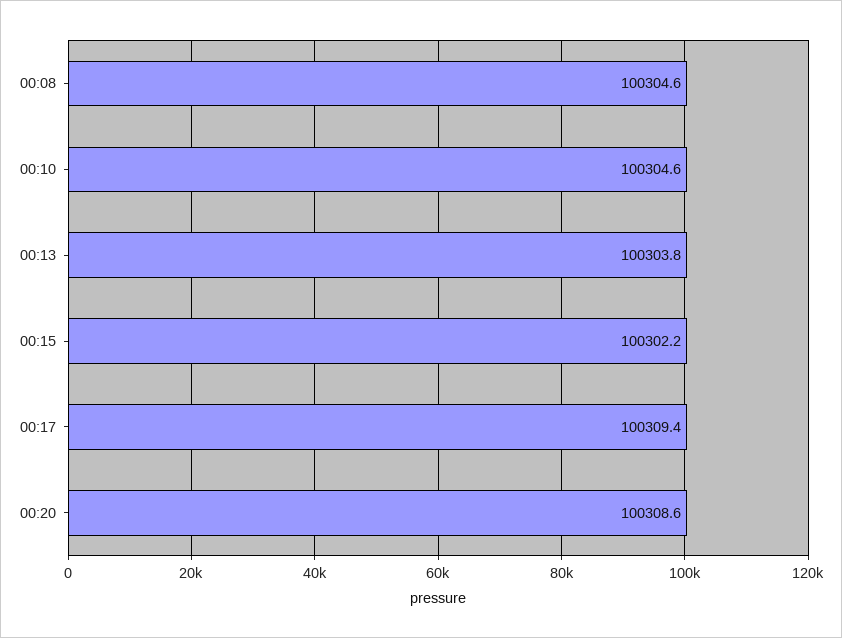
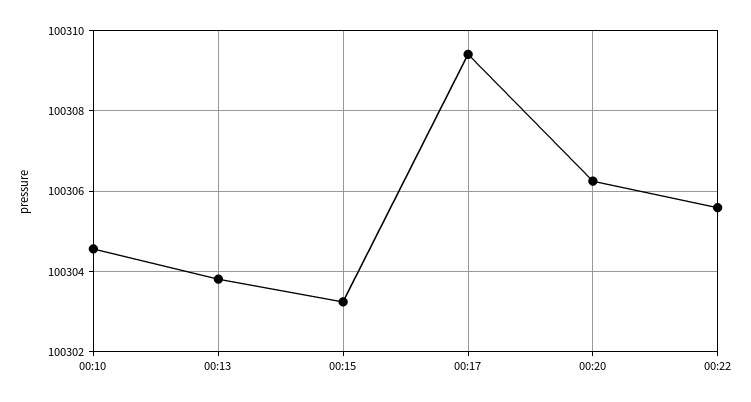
00:08: 100304.6 -> none
00:15: 100302.2 -> 100303.2
00:20: 100308.6 -> 100306.2
00:22: none -> 100305.6

